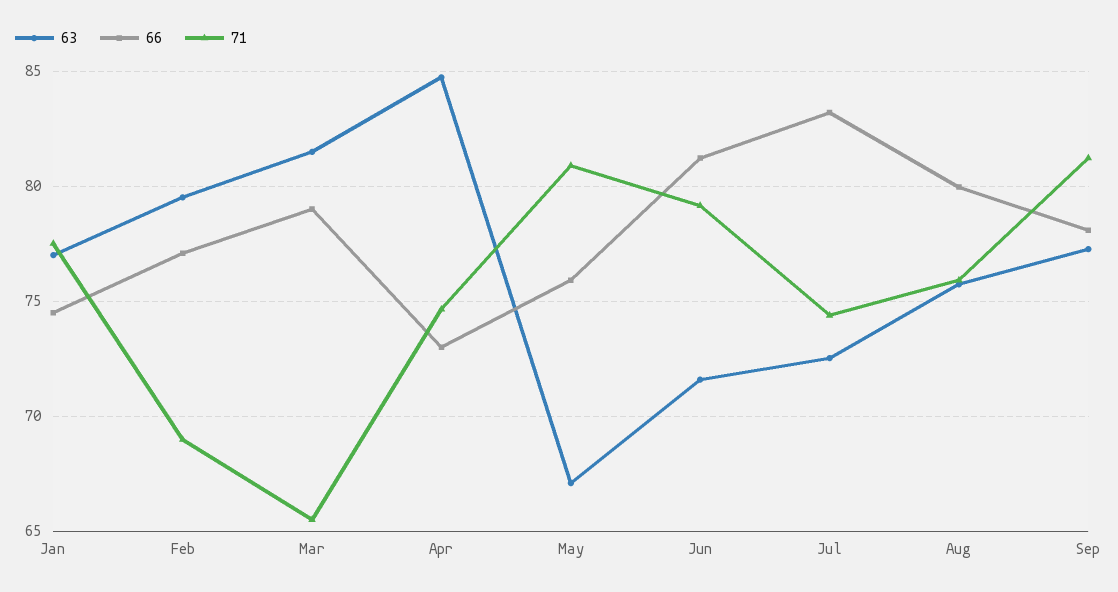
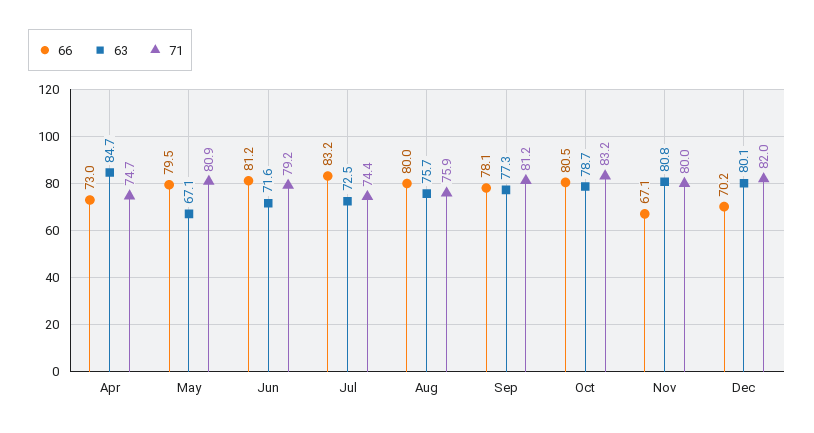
63, Jan: 77 -> none
66, Jan: 74.5 -> none
71, Jan: 77.5 -> none
63, Feb: 79.5 -> none
66, Feb: 77 -> none
71, Feb: 69 -> none
63, Mar: 81.5 -> none
66, Mar: 79 -> none
71, Mar: 65.5 -> none
66, May: 76 -> 79.5
66, Oct: none -> 80.5
63, Oct: none -> 78.7
71, Oct: none -> 83.2
66, Nov: none -> 67.1
63, Nov: none -> 80.8
71, Nov: none -> 80
66, Dec: none -> 70.2
63, Dec: none -> 80.1
71, Dec: none -> 82

